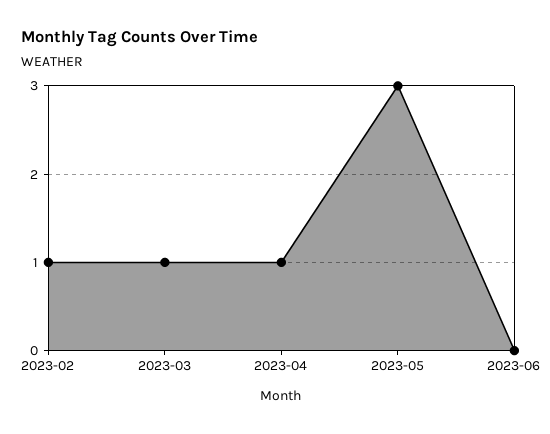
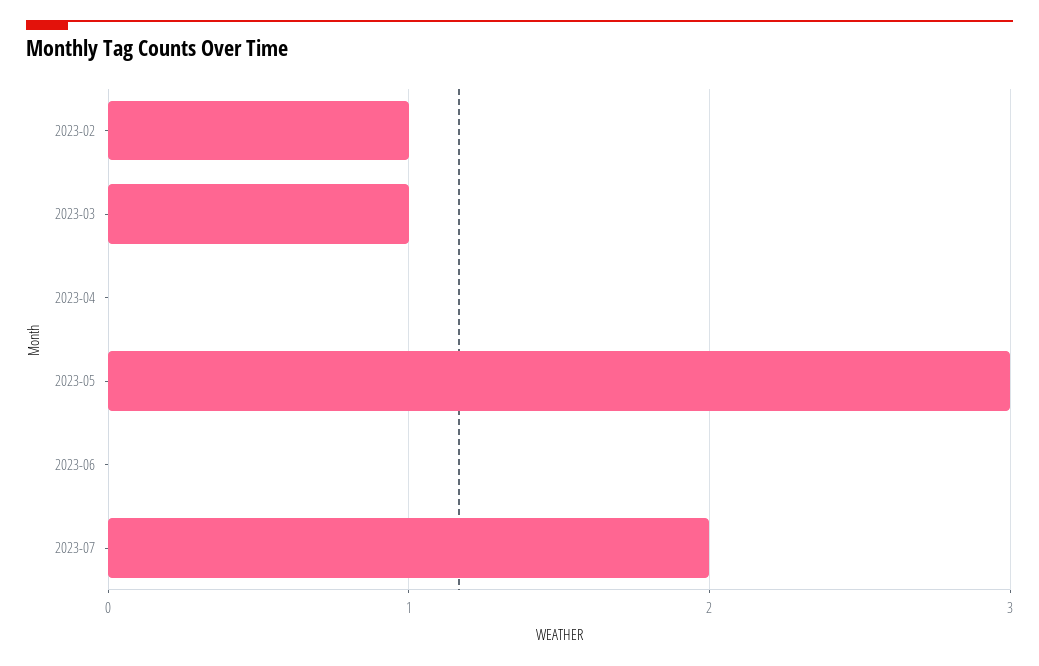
2023-04: 1 -> 0
2023-07: none -> 2

